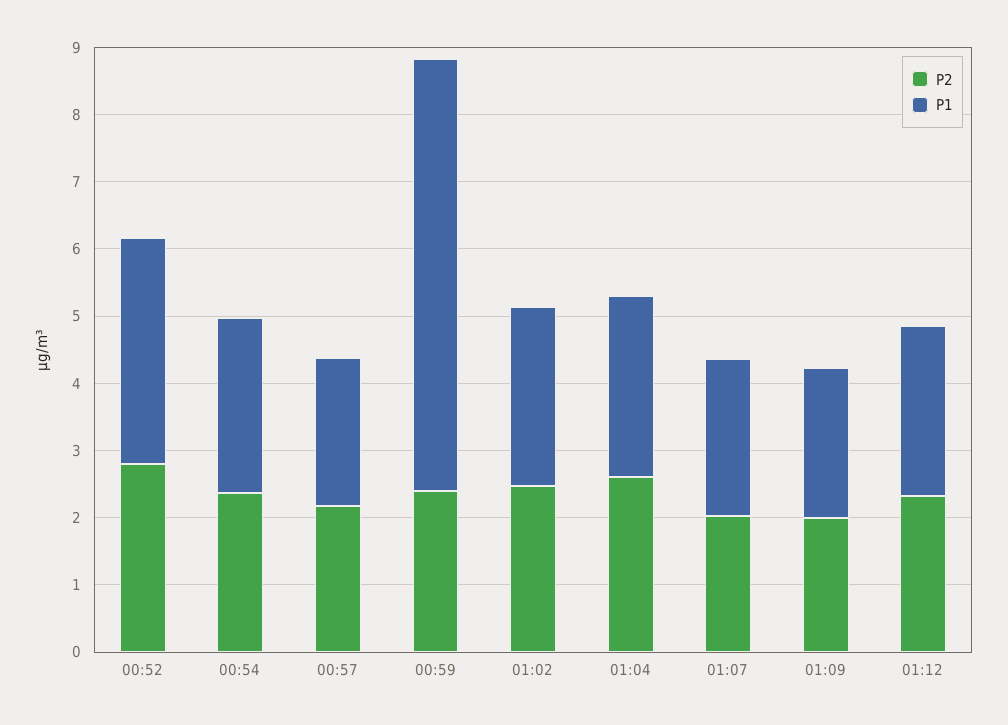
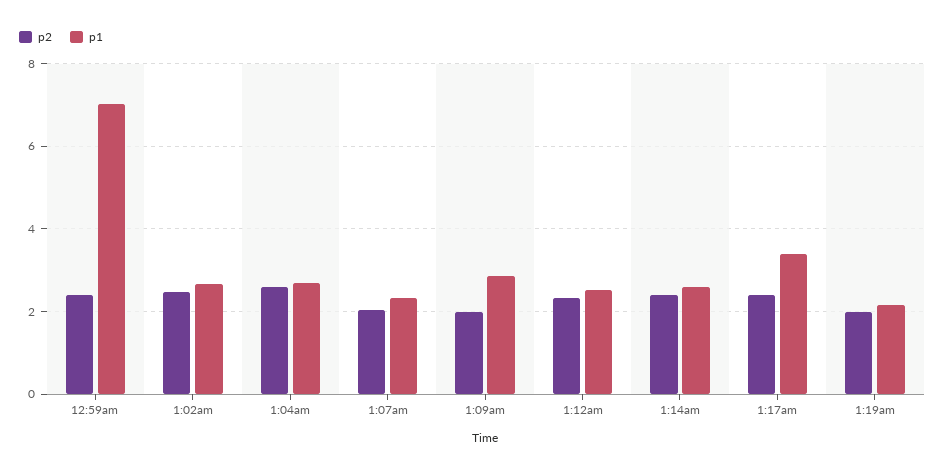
P2, 00:52: 2.8 -> none
P1, 00:52: 3.4 -> none
P2, 00:54: 2.4 -> none
P1, 00:54: 2.6 -> none
P2, 00:57: 2.2 -> none
P1, 00:57: 2.2 -> none
P1, 00:59: 6.4 -> 7
P1, 01:09: 2.2 -> 2.8
P2, 1:14am: none -> 2.4
P1, 1:14am: none -> 2.6
P2, 1:17am: none -> 2.4
P1, 1:17am: none -> 3.4
P2, 1:19am: none -> 2
P1, 1:19am: none -> 2.2

